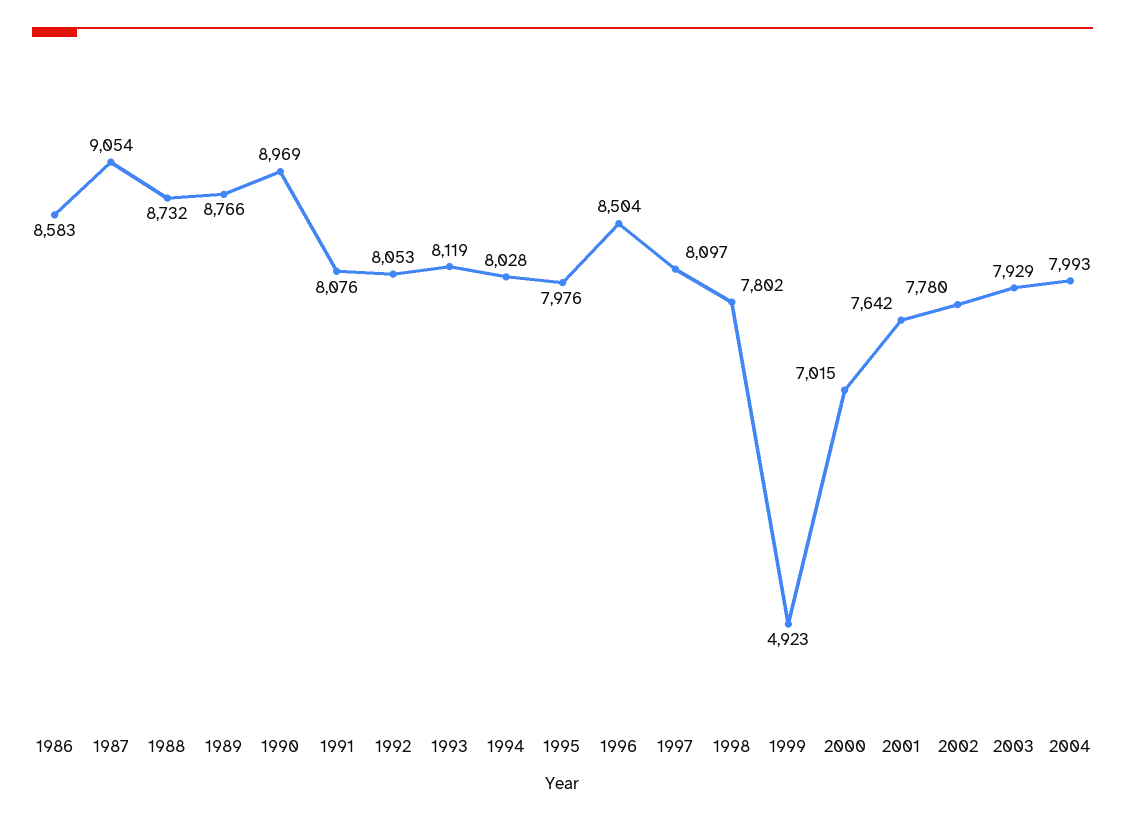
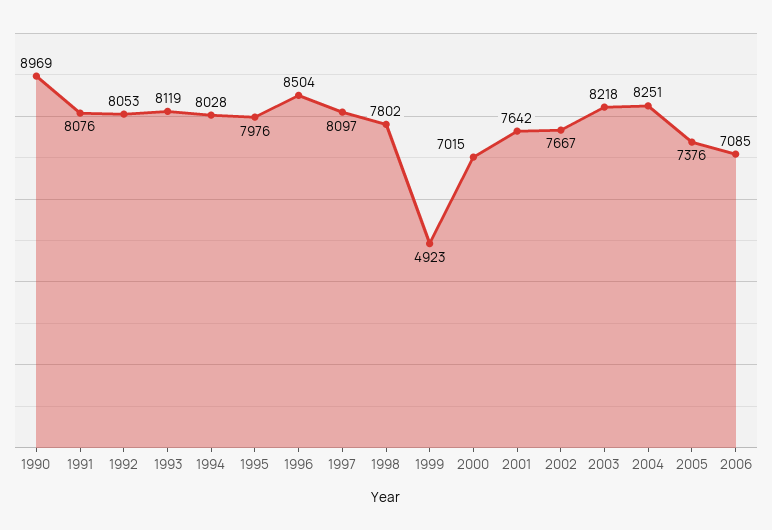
1986: 8583 -> none
1987: 9054 -> none
1988: 8732 -> none
1989: 8766 -> none
2002: 7780 -> 7667
2003: 7929 -> 8218
2004: 7993 -> 8251
2005: none -> 7376
2006: none -> 7085

